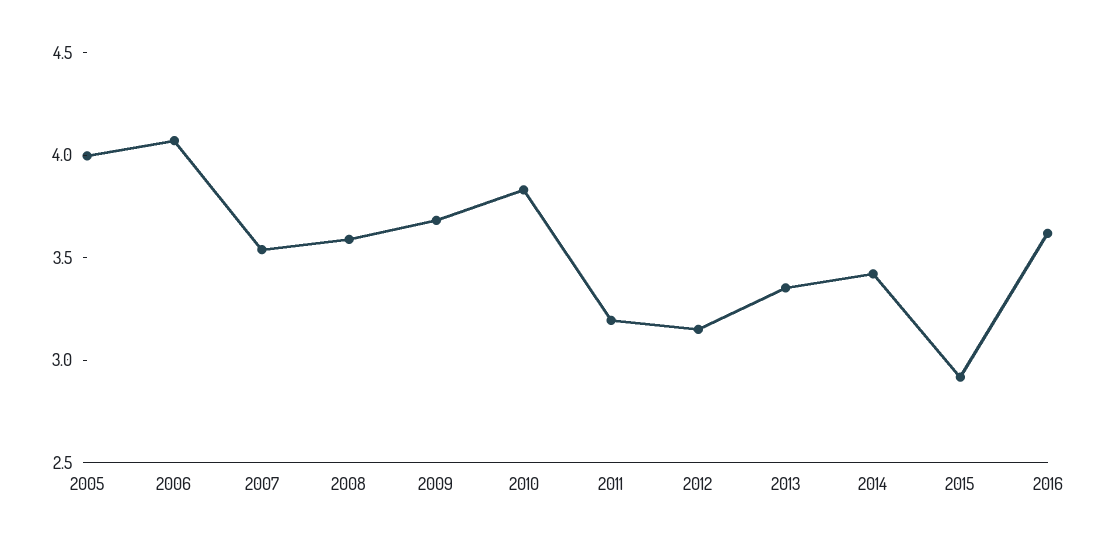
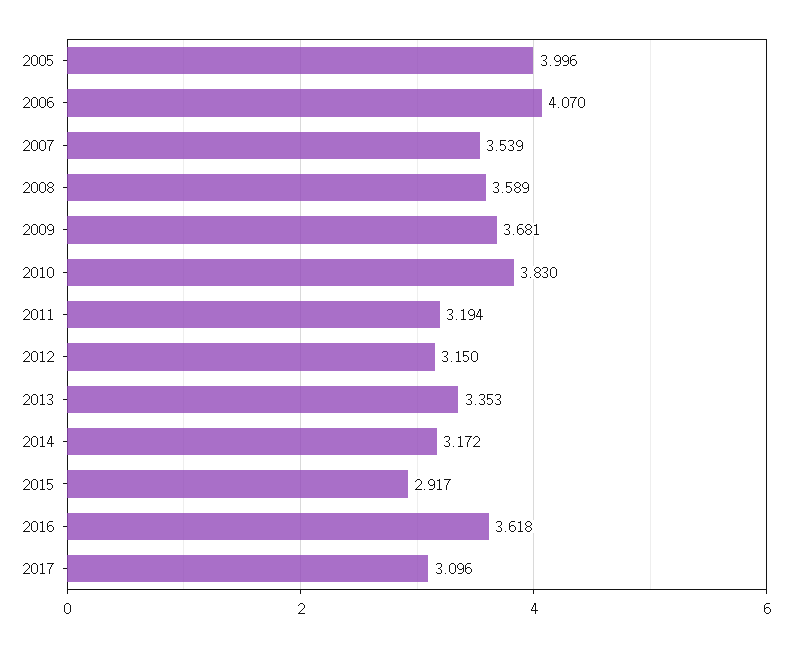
2014: 3.4 -> 3.172
2017: none -> 3.096

